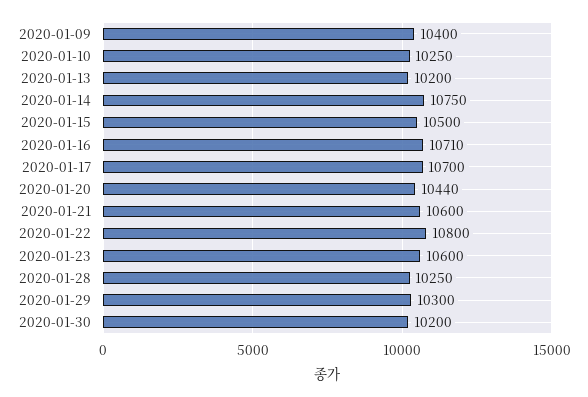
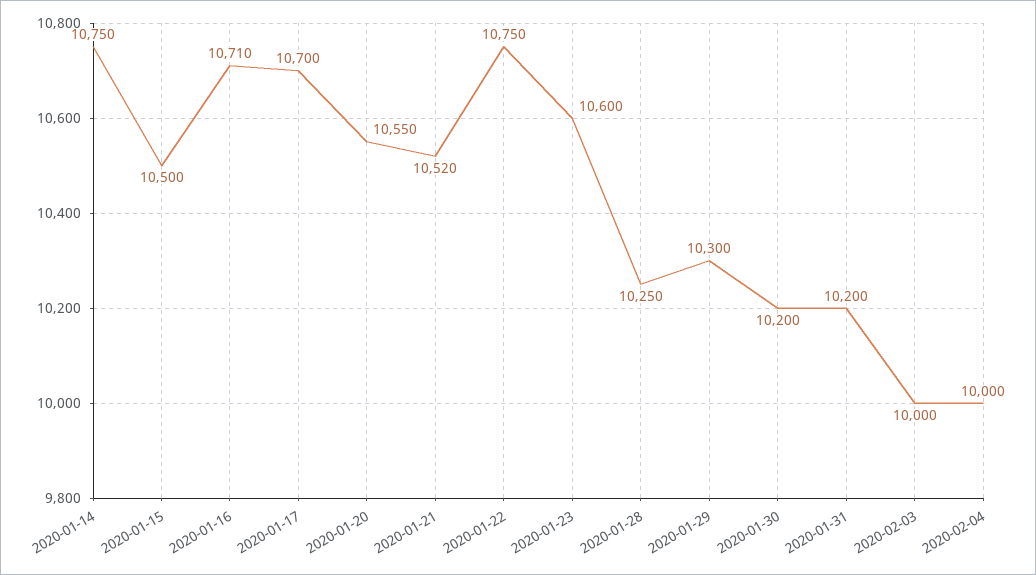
2020-01-09: 10400 -> none
2020-01-10: 10250 -> none
2020-01-13: 10200 -> none
2020-01-20: 10440 -> 10550
2020-01-21: 10600 -> 10520
2020-01-22: 10800 -> 10750
2020-01-31: none -> 10200
2020-02-03: none -> 10000
2020-02-04: none -> 10000

